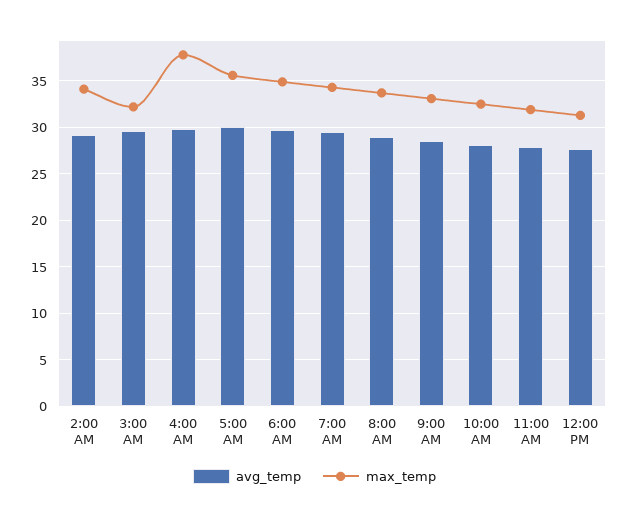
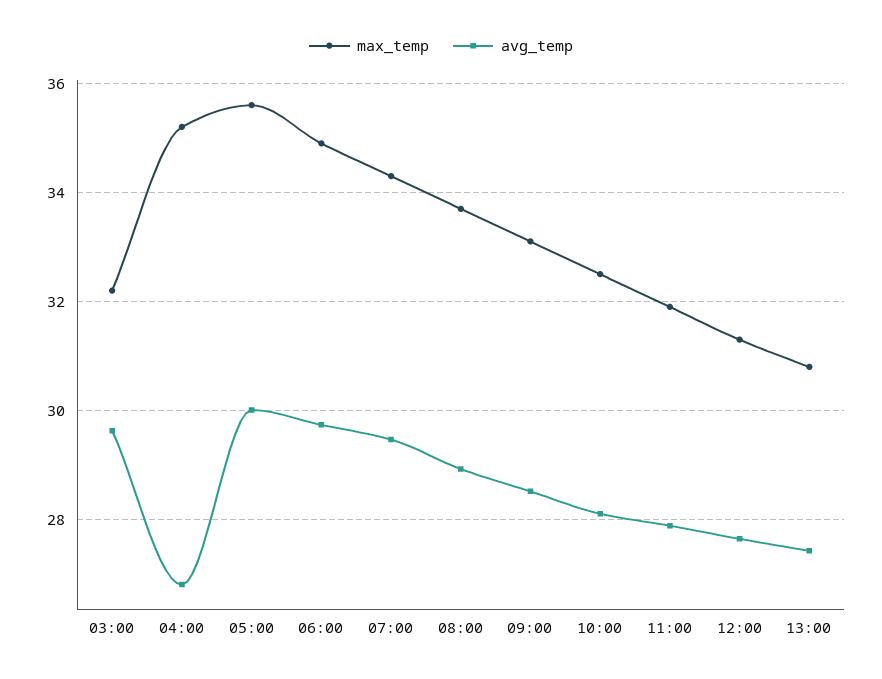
avg_temp, 2:00 AM: 29 -> none
max_temp, 2:00 AM: 34 -> none
avg_temp, 4:00 AM: 30 -> 26.8
max_temp, 4:00 AM: 38 -> 35.2
max_temp, 13:00: none -> 30.8
avg_temp, 13:00: none -> 27.4

